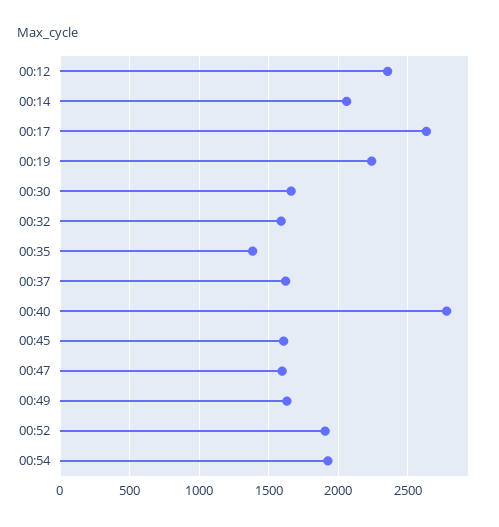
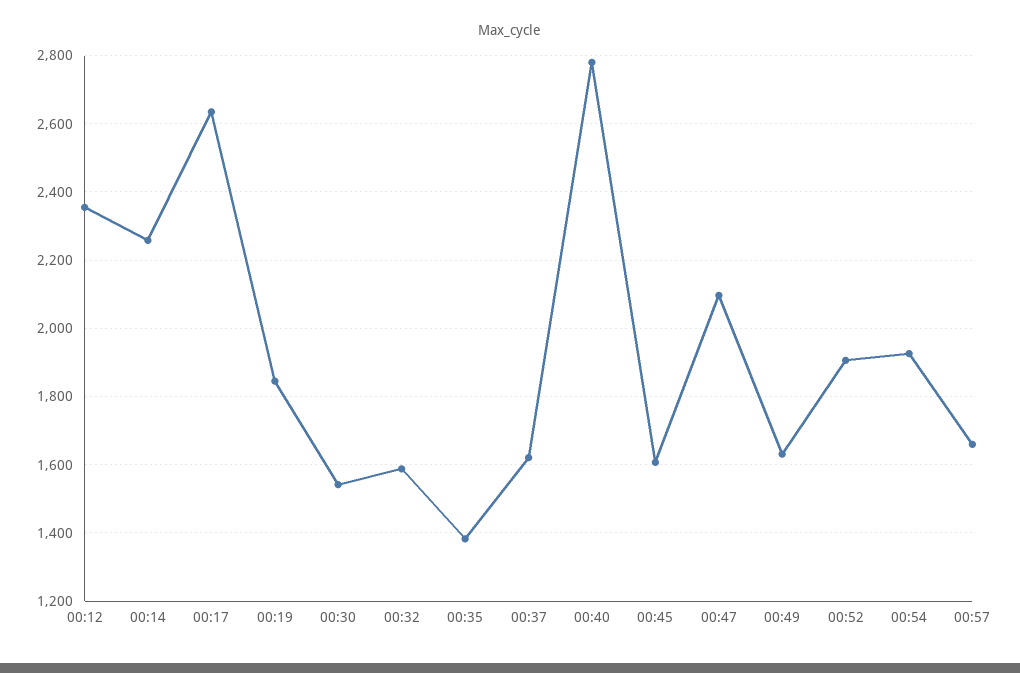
00:14: 2050 -> 2260
00:19: 2250 -> 1840
00:30: 1650 -> 1540
00:47: 1600 -> 2100
00:57: none -> 1660

